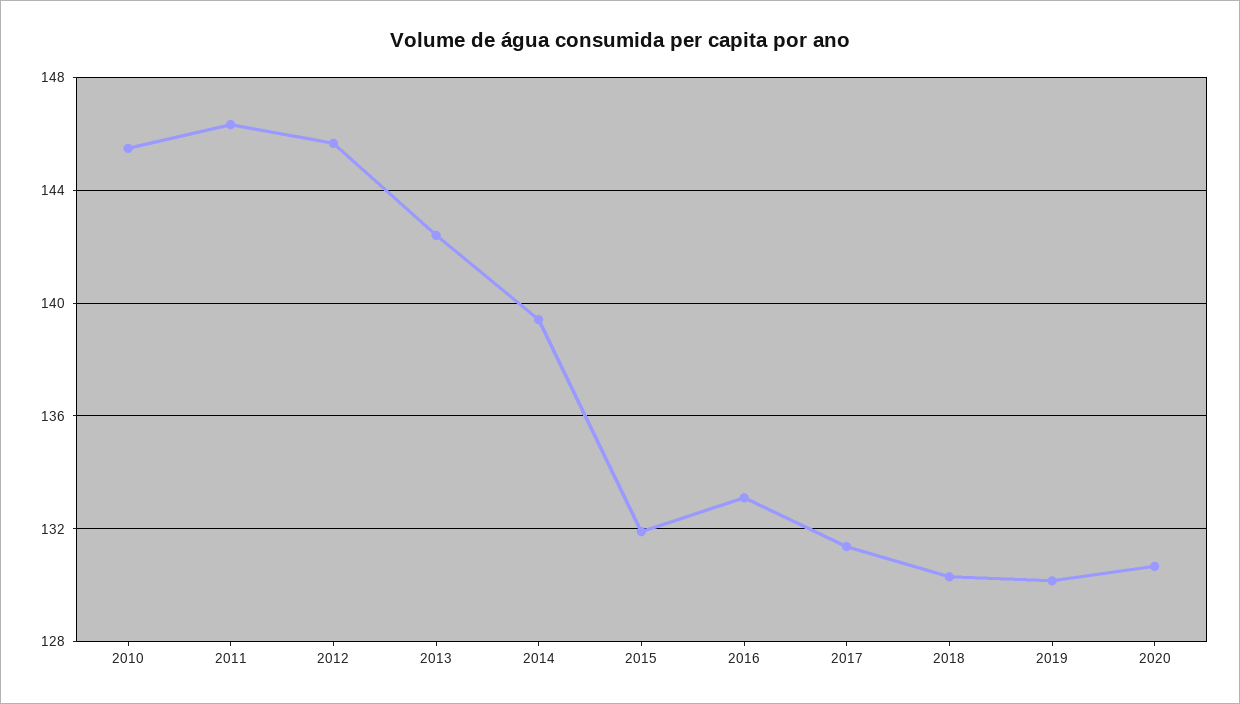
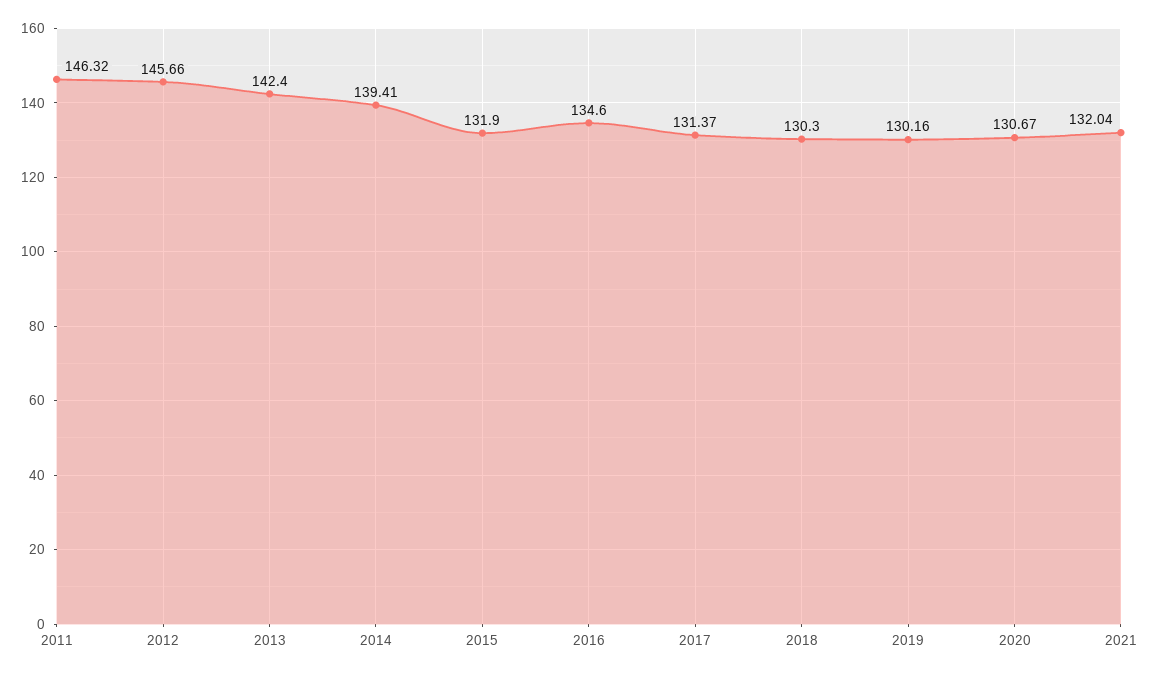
2010: 145.5 -> none
2016: 133 -> 134.6
2021: none -> 132.04

